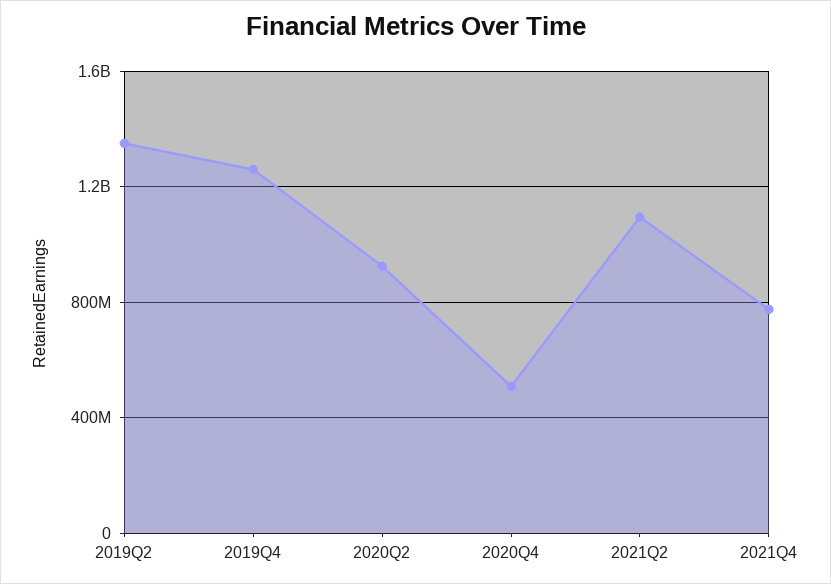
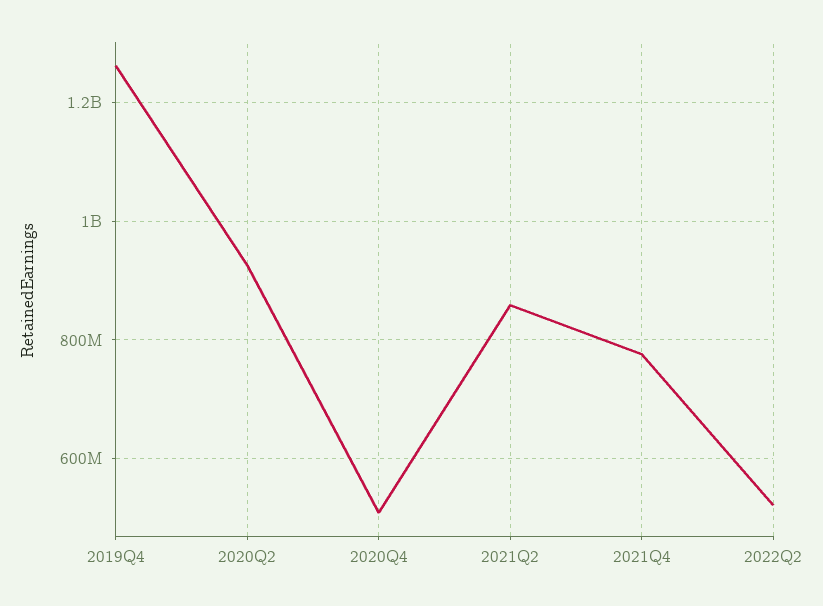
2019Q2: 1350000000 -> none
2021Q2: 1100000000 -> 860000000
2022Q2: none -> 520000000

